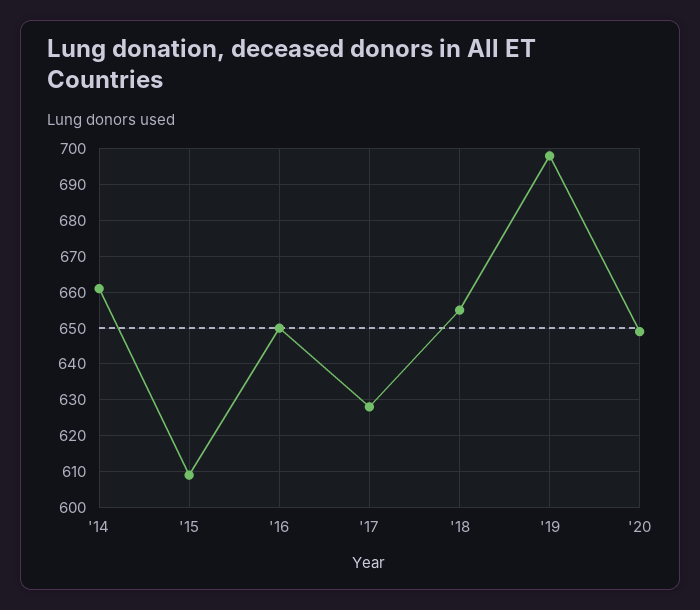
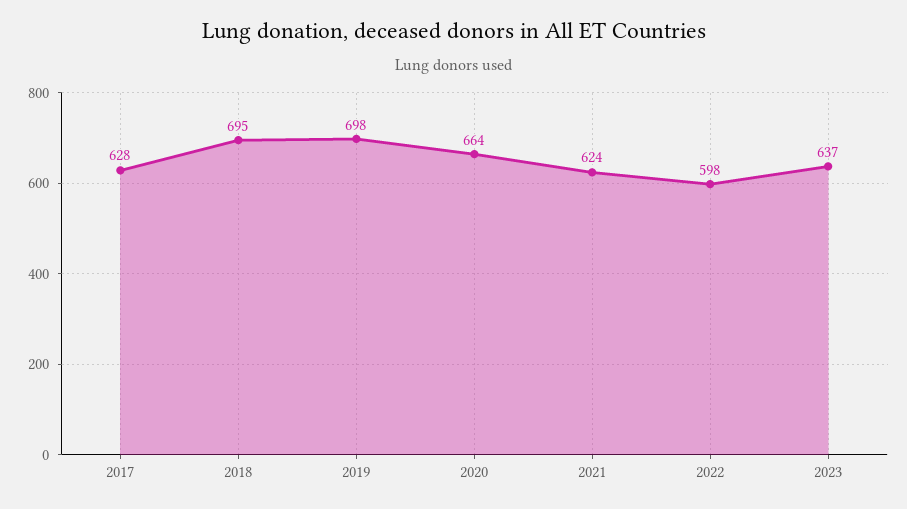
'14: 660 -> none
'15: 610 -> none
'16: 650 -> none
'18: 655 -> 695
'20: 650 -> 664
2021: none -> 624
2022: none -> 598
2023: none -> 637

